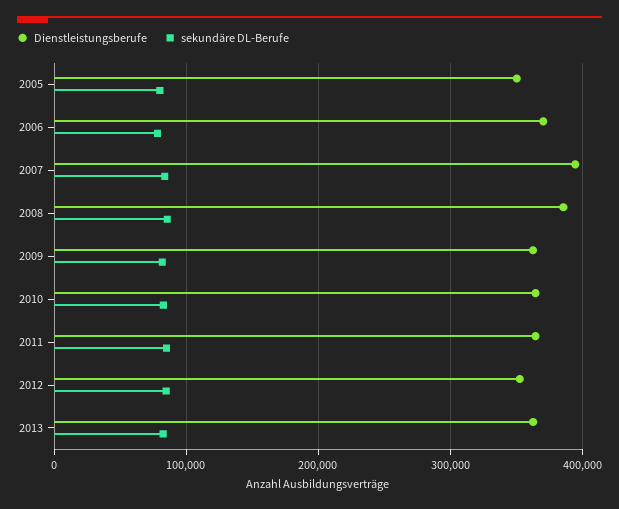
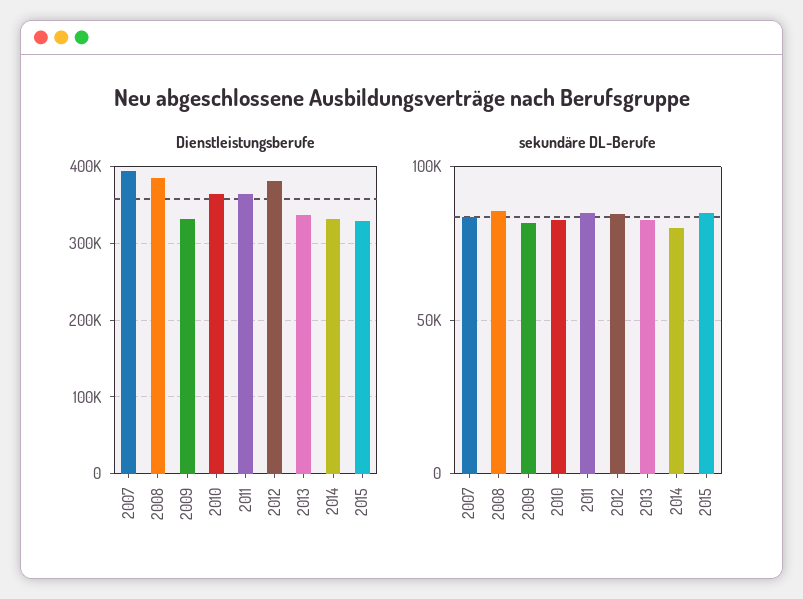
Dienstleistungsberufe, 2005: 350000 -> none
sekundäre DL-Berufe, 2005: 80000 -> none
Dienstleistungsberufe, 2006: 370000 -> none
sekundäre DL-Berufe, 2006: 80000 -> none
Dienstleistungsberufe, 2009: 360000 -> 330000
Dienstleistungsberufe, 2012: 350000 -> 380000
Dienstleistungsberufe, 2013: 360000 -> 340000
Dienstleistungsberufe, 2014: none -> 330000
Dienstleistungsberufe, 2015: none -> 330000
sekundäre DL-Berufe, 2014: none -> 80000
sekundäre DL-Berufe, 2015: none -> 85000

